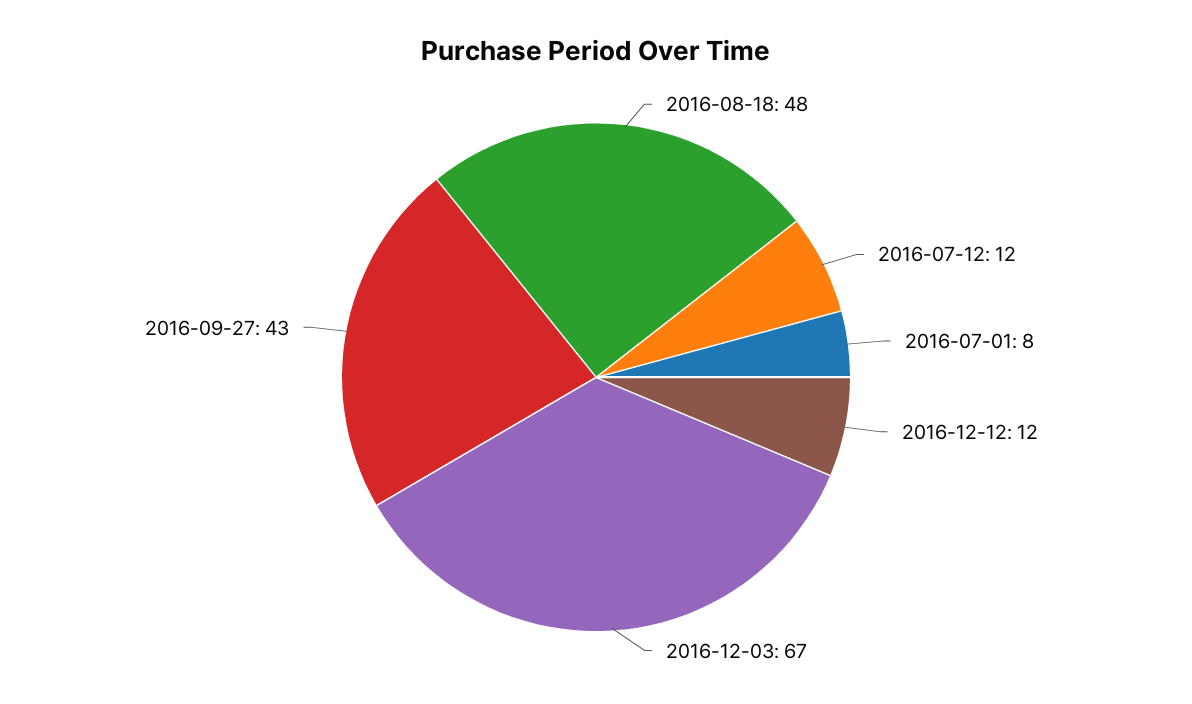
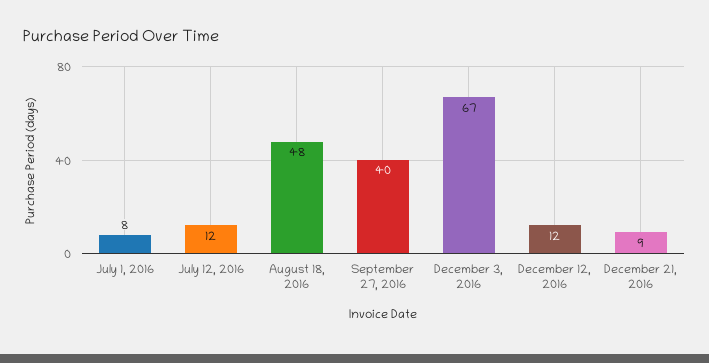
2016-09-27: 43 -> 40
December 21, 2016: none -> 9

